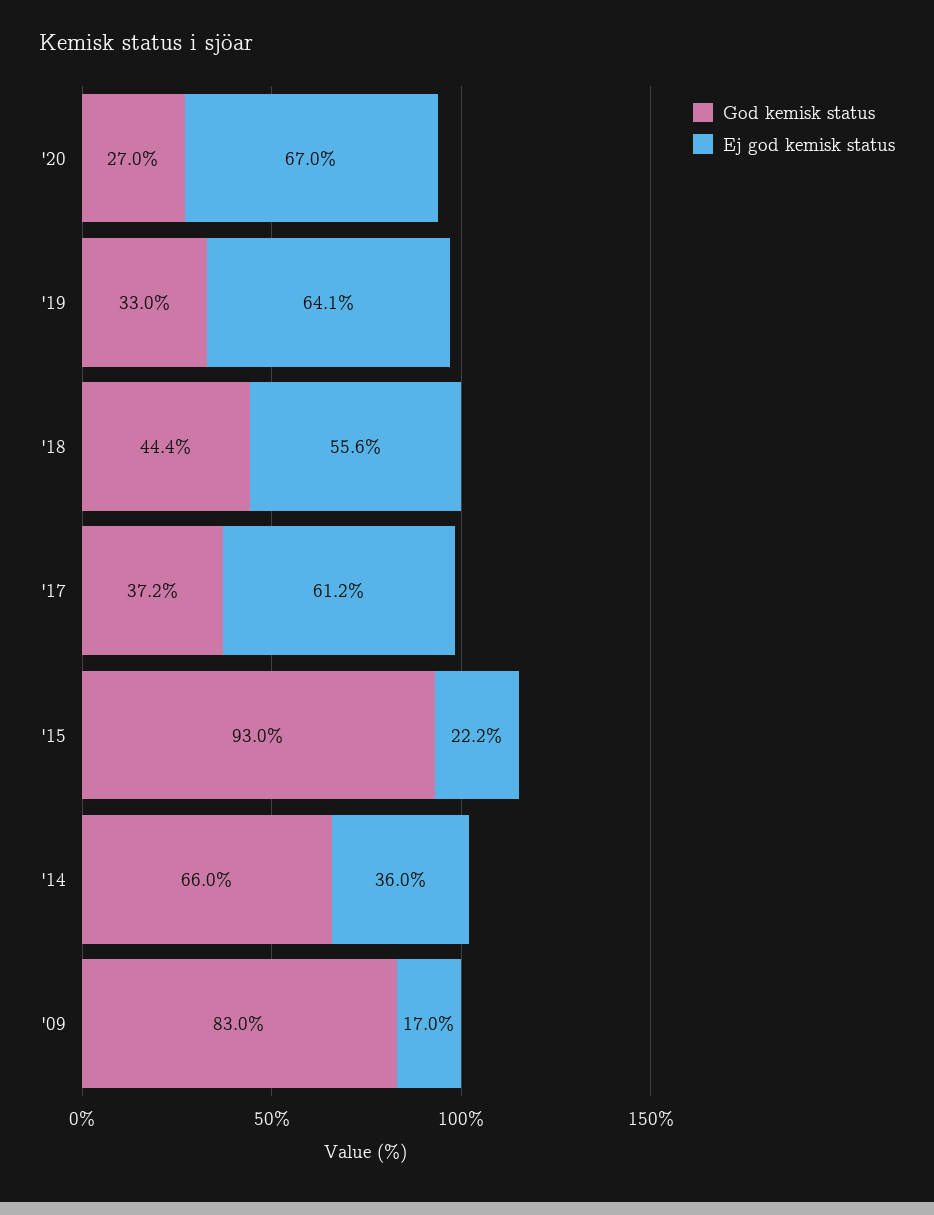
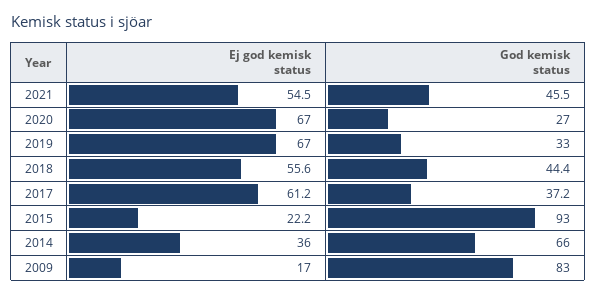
Ej god kemisk status, '19: 64.1 -> 67
Ej god kemisk status, 2021: none -> 54.5
God kemisk status, 2021: none -> 45.5

